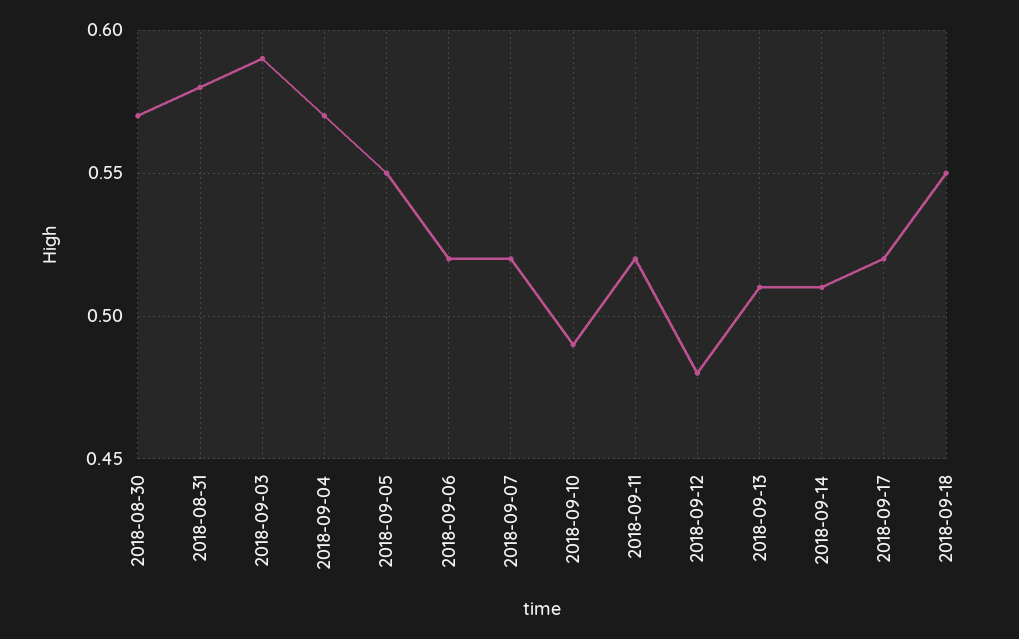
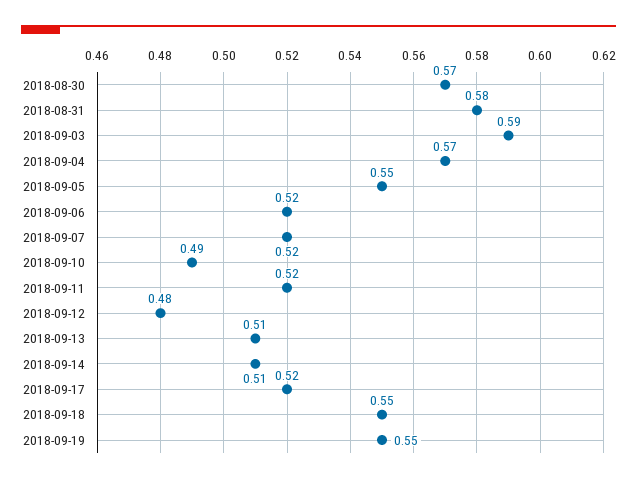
2018-09-19: none -> 0.55

